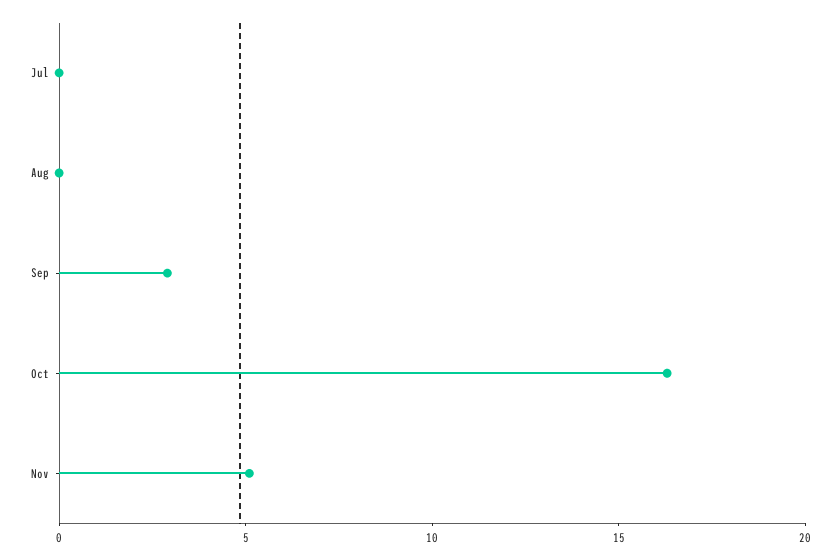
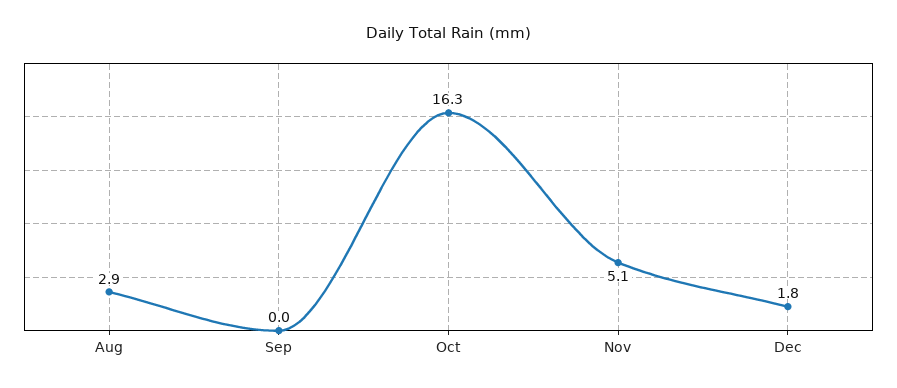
Jul: 0 -> none
Aug: 0 -> 2.9
Sep: 3 -> 0
Dec: none -> 1.8

